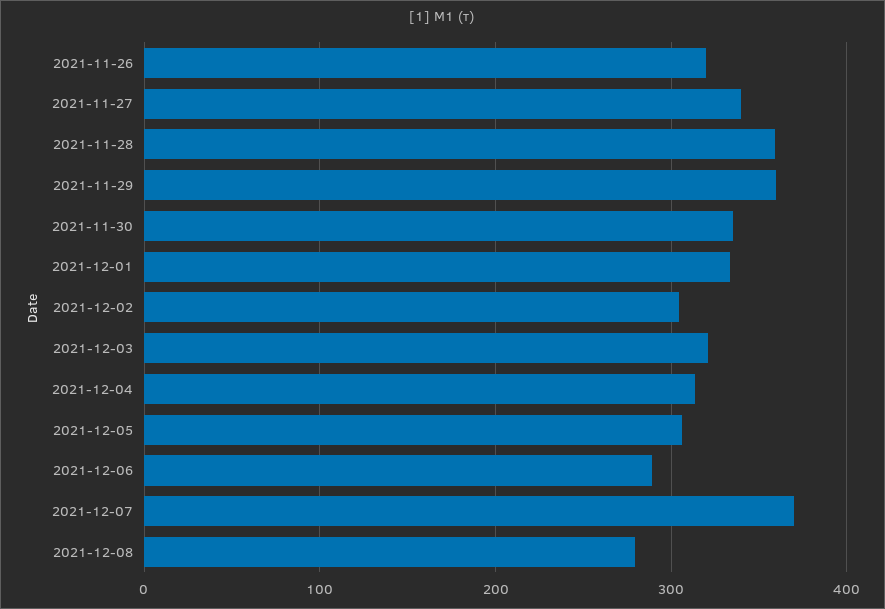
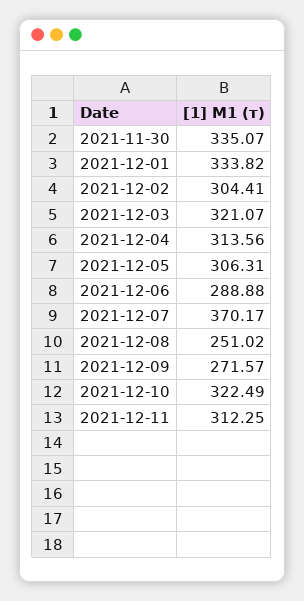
2021-11-26: 320 -> none
2021-11-27: 340 -> none
2021-11-28: 360 -> none
2021-11-29: 360 -> none
2021-12-08: 280 -> 251.02
2021-12-09: none -> 271.57
2021-12-10: none -> 322.49
2021-12-11: none -> 312.25

